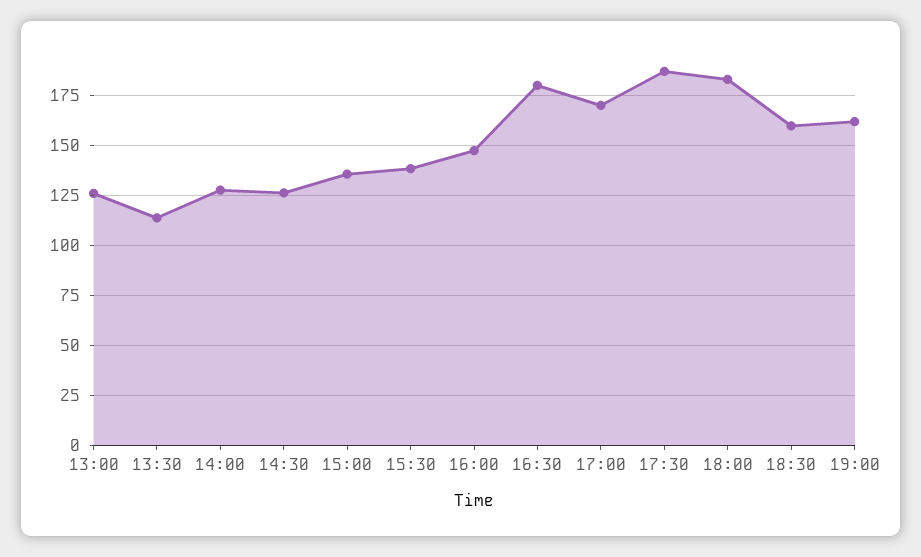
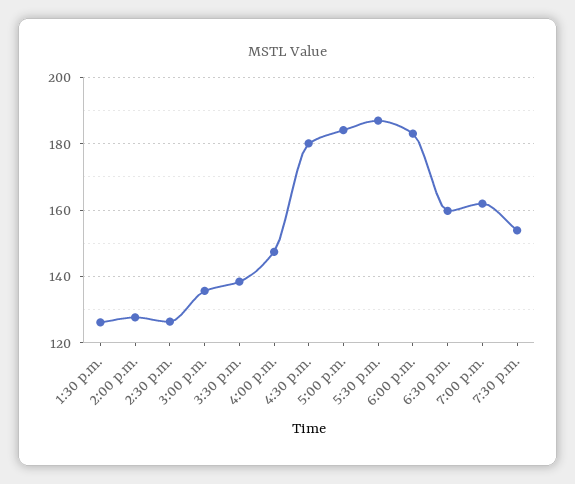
13:00: 125 -> none
13:30: 115 -> 126
17:00: 170 -> 184
7:30 p.m.: none -> 154

